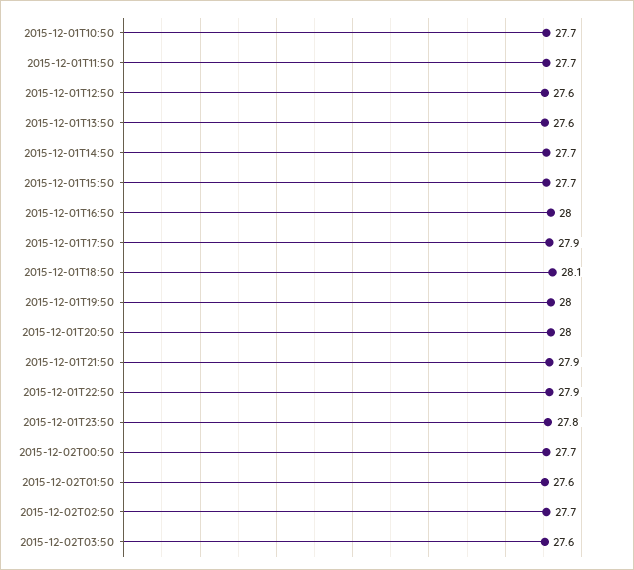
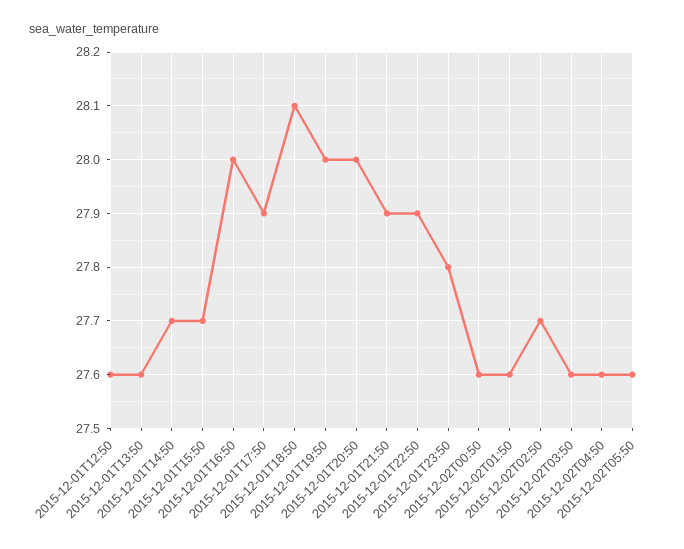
2015-12-01T10:50: 27.7 -> none
2015-12-01T11:50: 27.7 -> none
2015-12-02T00:50: 27.7 -> 27.6
2015-12-02T04:50: none -> 27.6
2015-12-02T05:50: none -> 27.6

